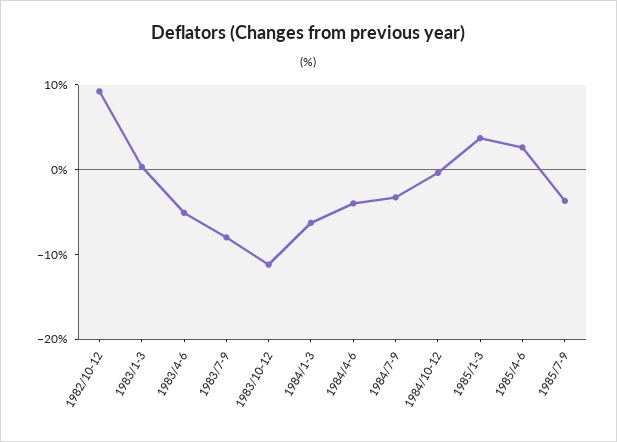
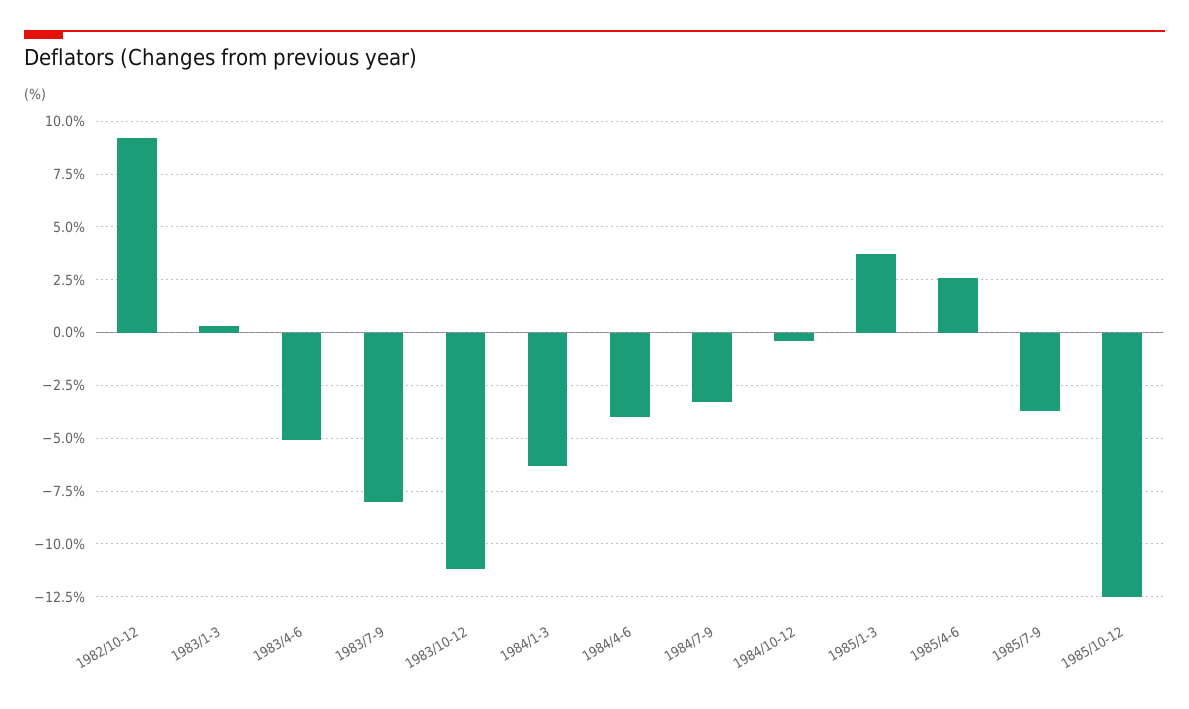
1985/10-12: none -> -12.5

